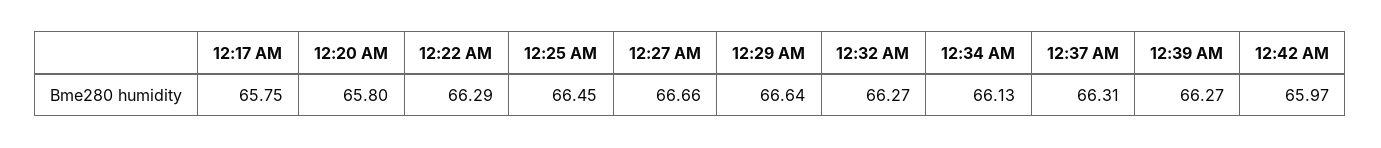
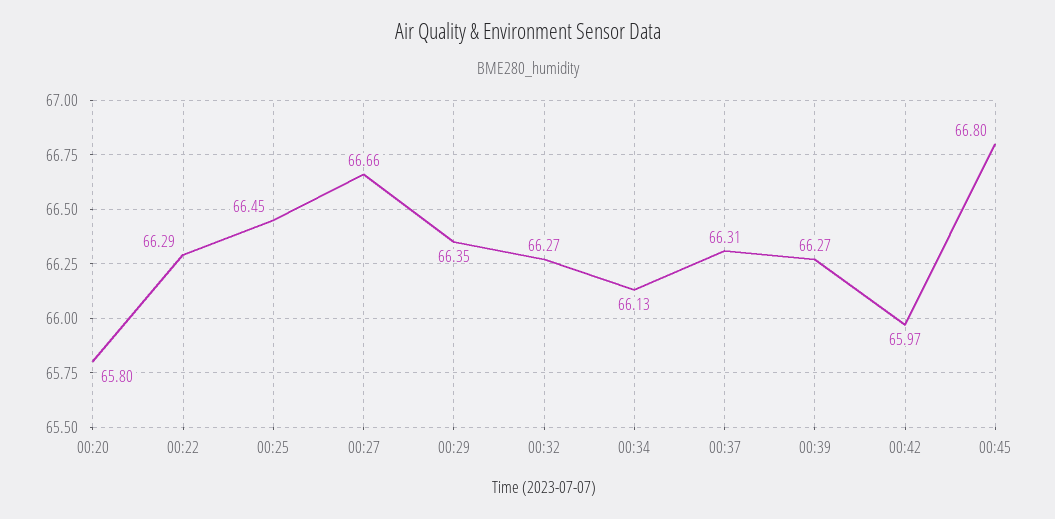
12:17 AM: 65.75 -> none
12:29 AM: 66.64 -> 66.35
00:45: none -> 66.8

